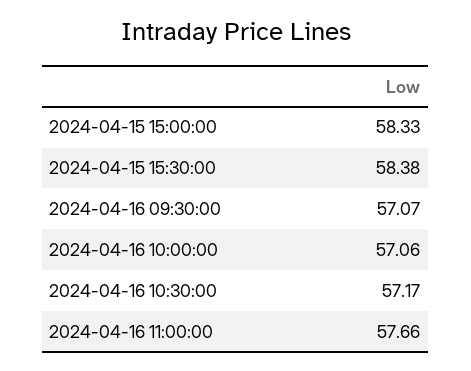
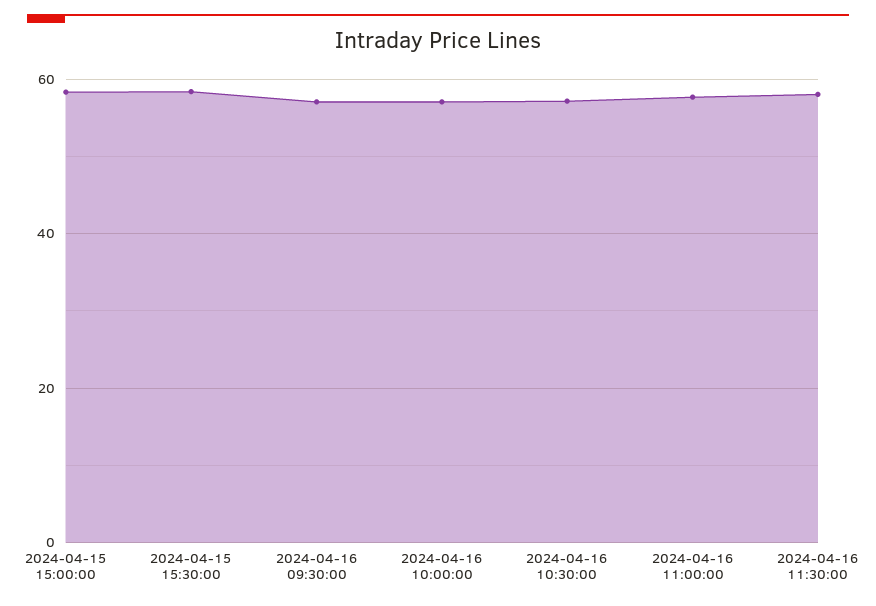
2024-04-16 11:30:00: none -> 58

